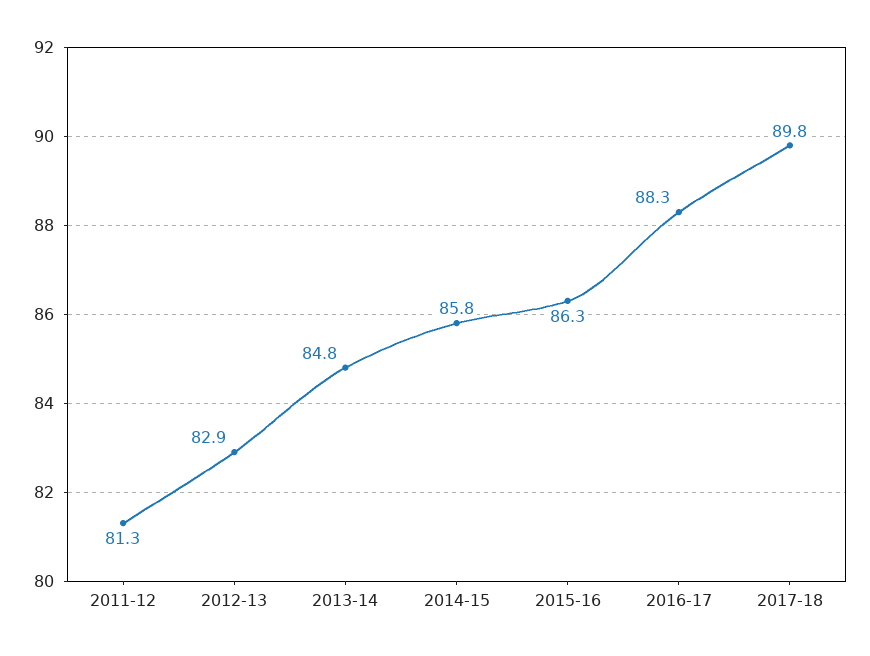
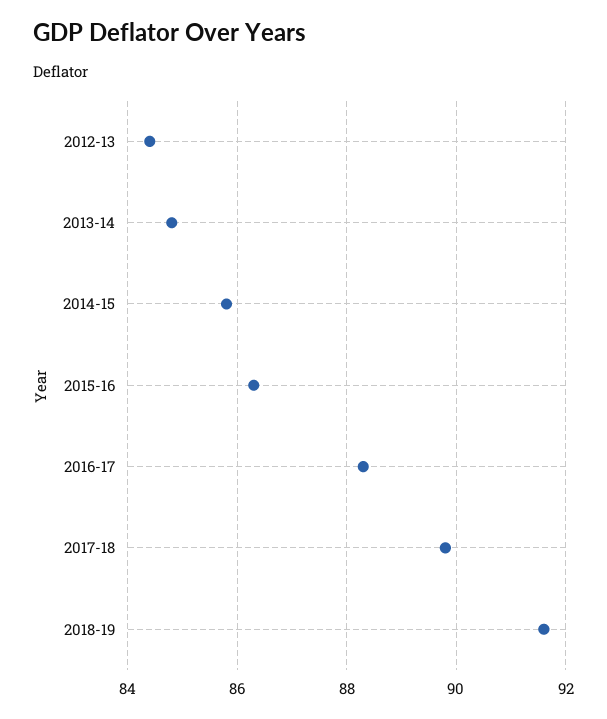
2011-12: 81.3 -> none
2012-13: 82.9 -> 84.5
2018-19: none -> 91.5

